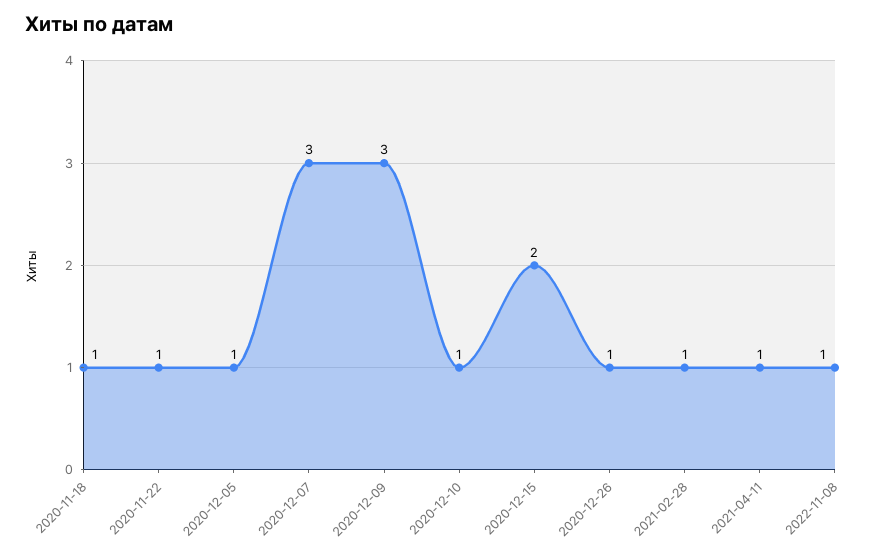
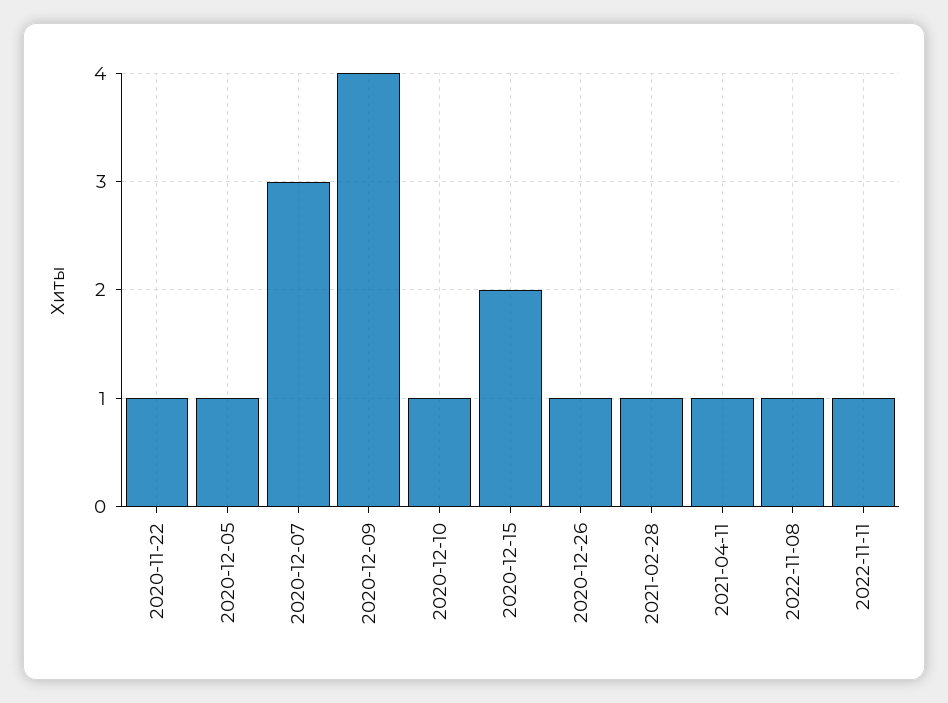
2020-11-18: 1 -> none
2020-12-09: 3 -> 4
2022-11-11: none -> 1

